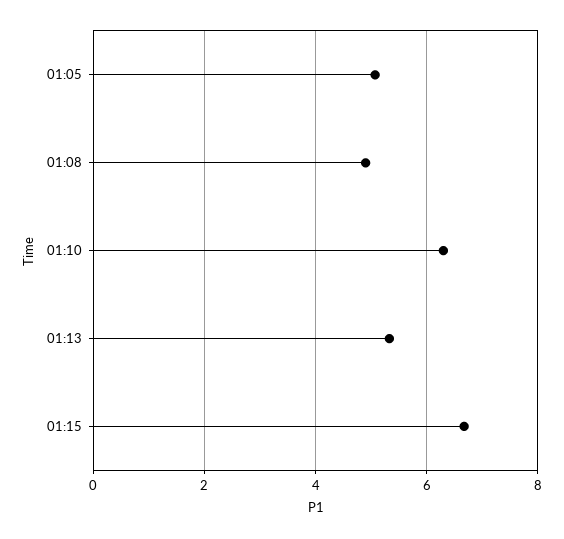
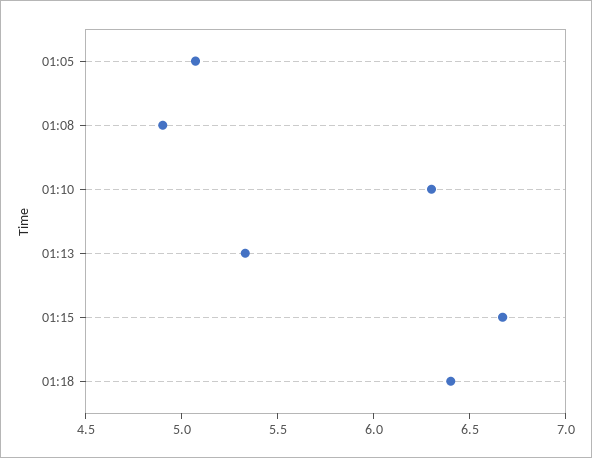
01:18: none -> 6.4

